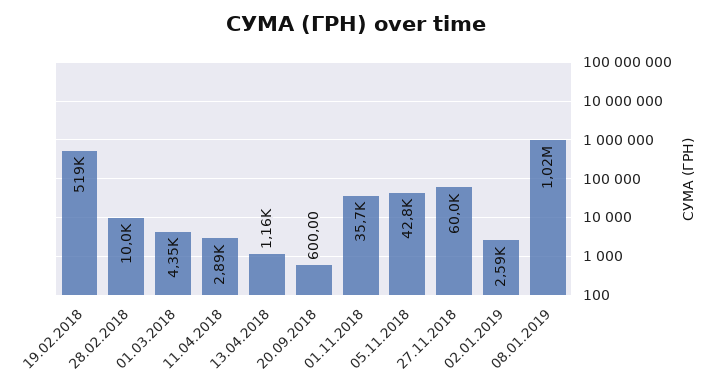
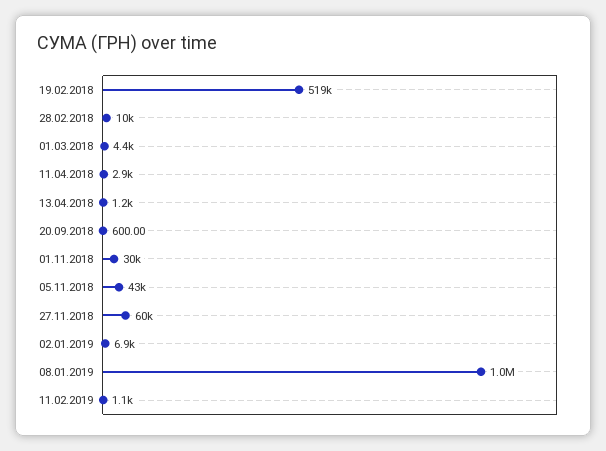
01.11.2018: 35700 -> 30000
02.01.2019: 2590 -> 6900
11.02.2019: none -> 1100

